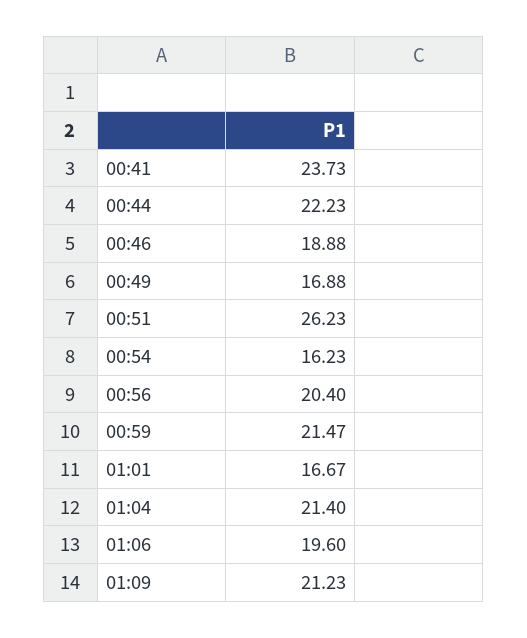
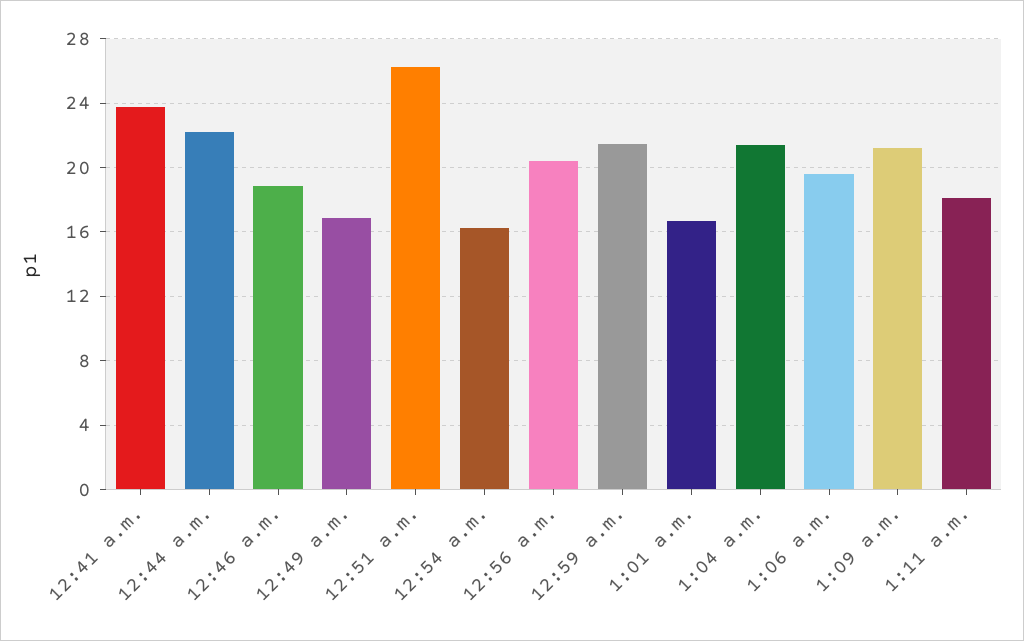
1:11 a.m.: none -> 18

